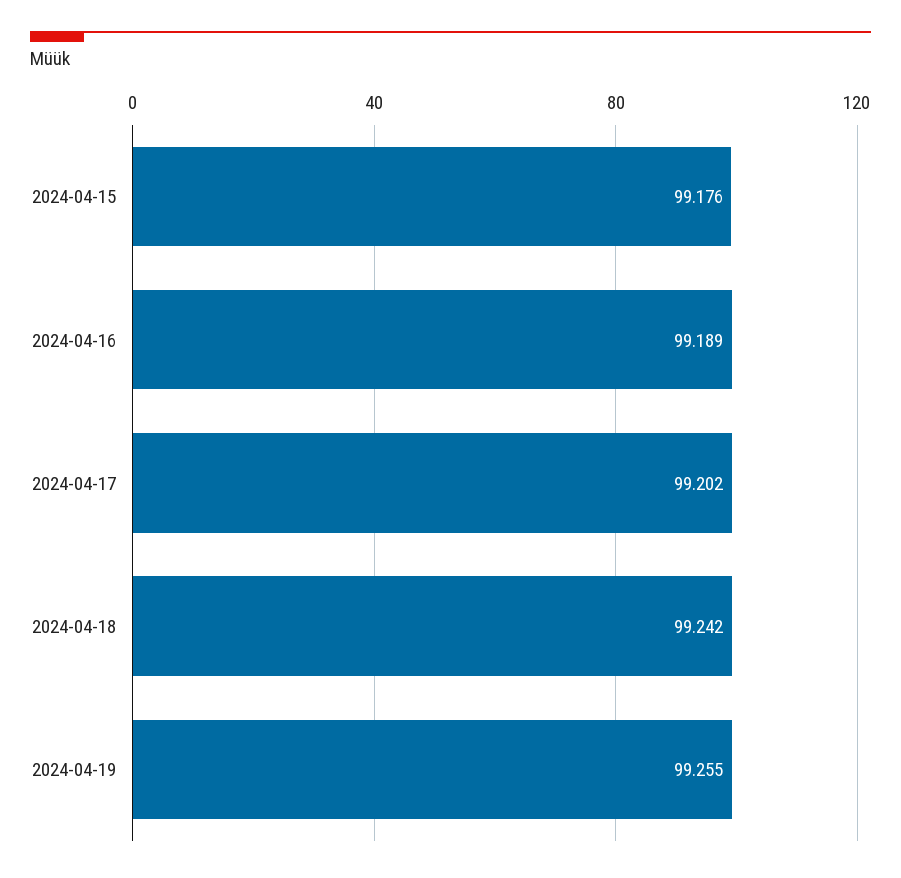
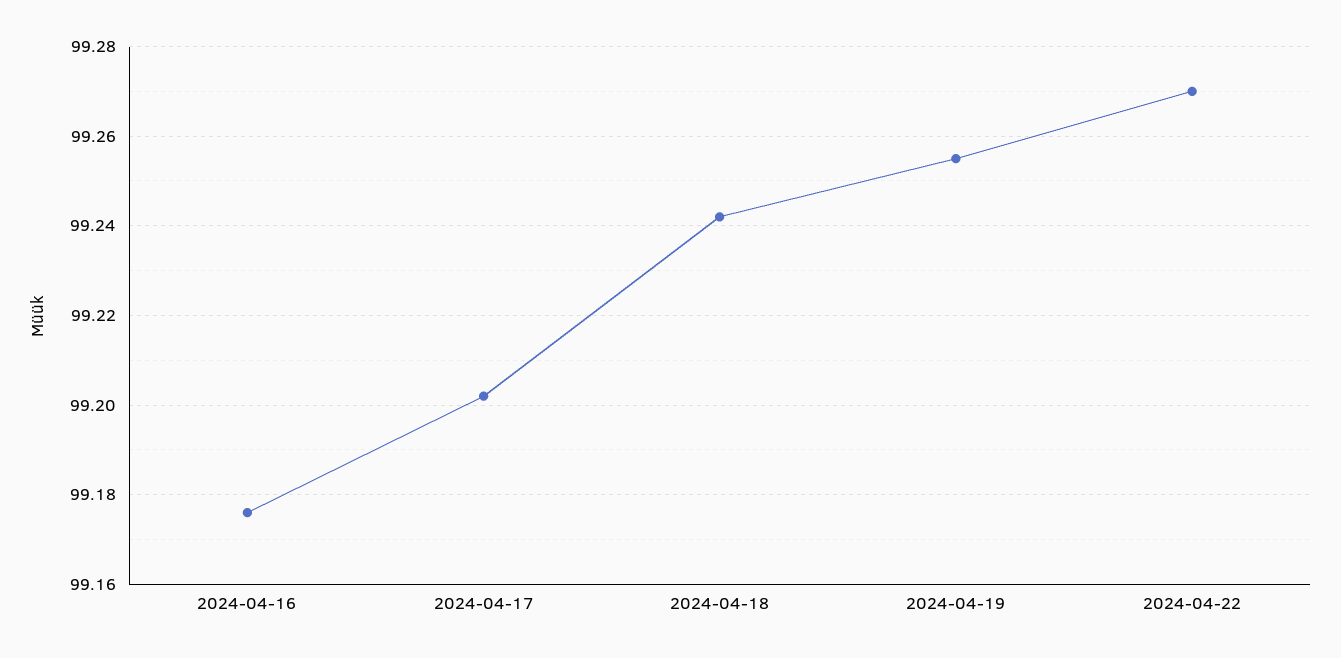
2024-04-15: 99.176 -> none
2024-04-16: 99.189 -> 99.175
2024-04-22: none -> 99.27

